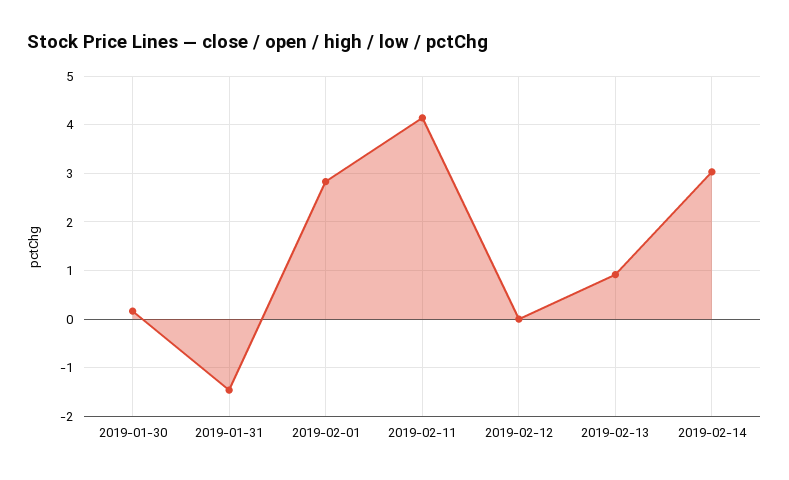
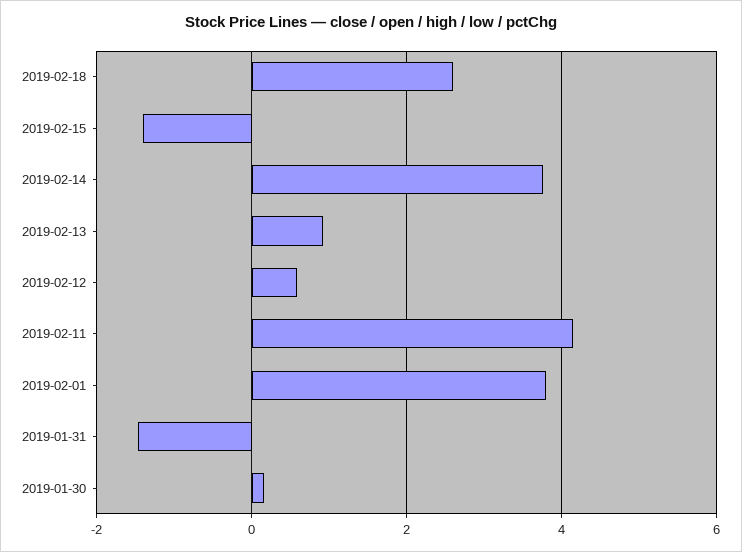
2019-02-01: 2.8 -> 3.8
2019-02-12: 0 -> 0.6
2019-02-14: 3 -> 3.8
2019-02-18: none -> 2.6
2019-02-15: none -> -1.4

